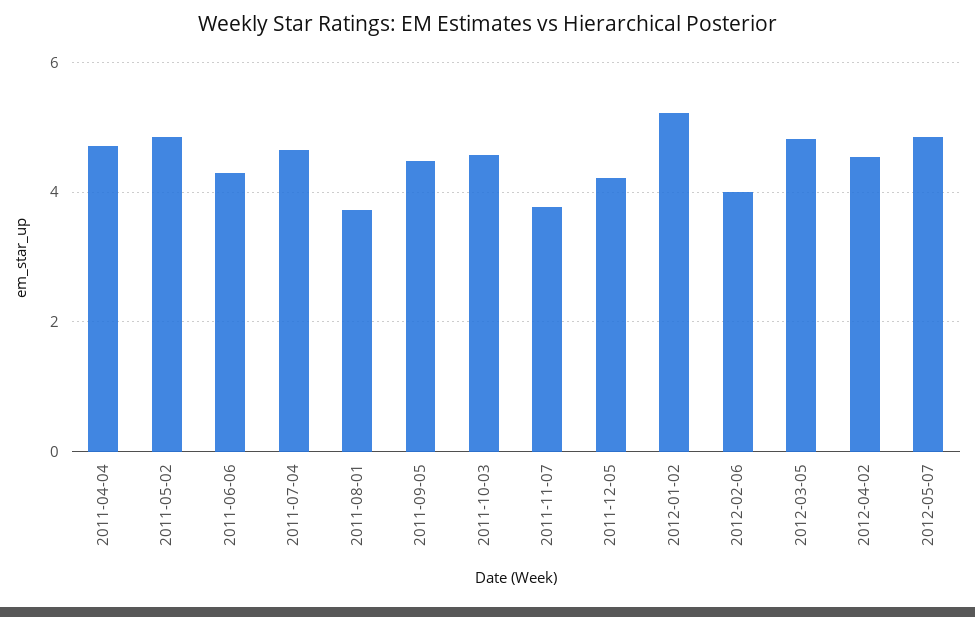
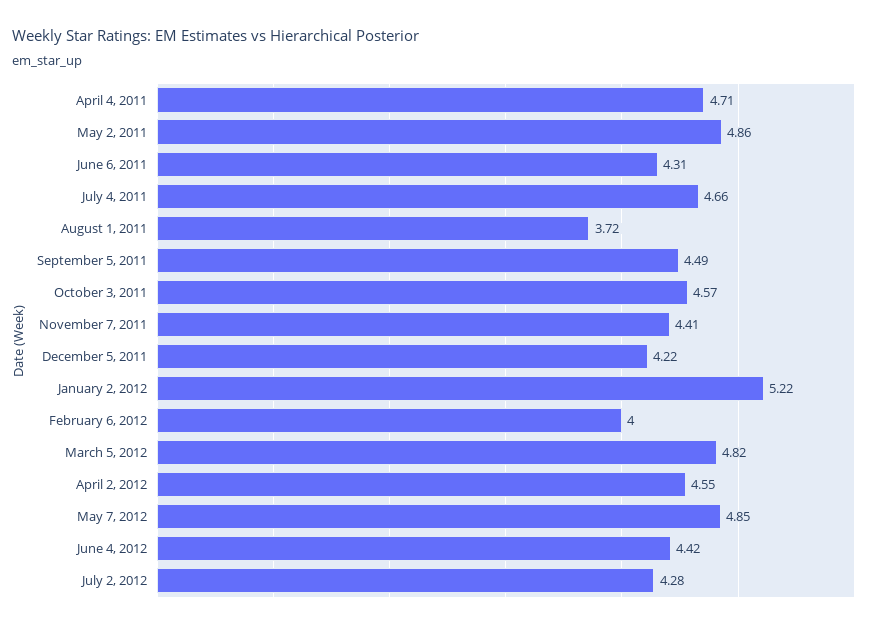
2011-11-07: 3.8 -> 4.41
June 4, 2012: none -> 4.42
July 2, 2012: none -> 4.28

